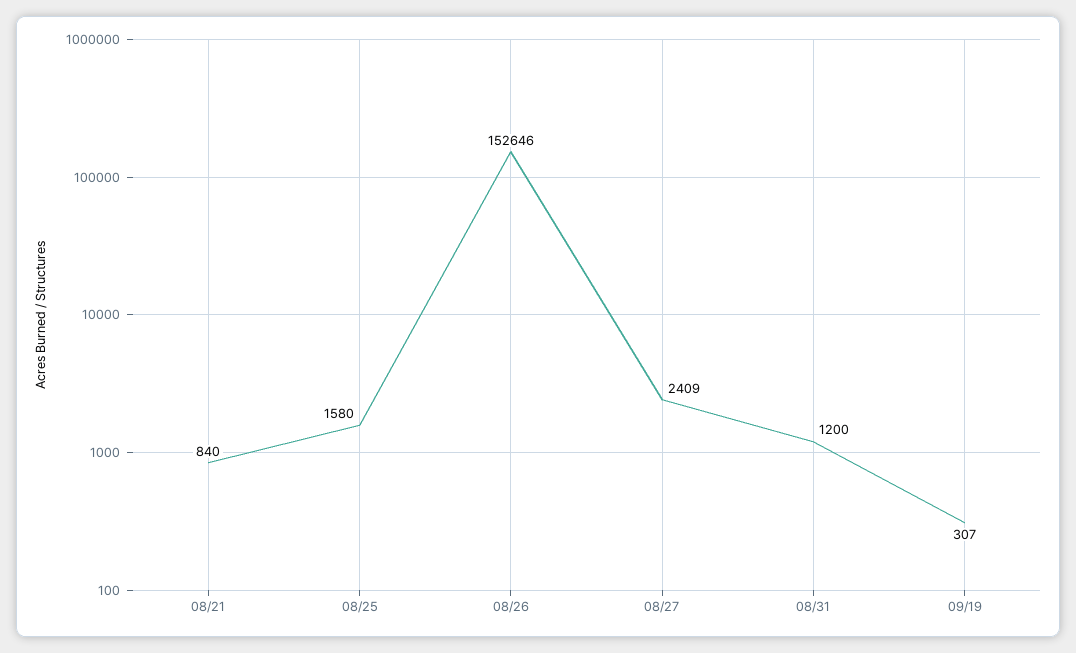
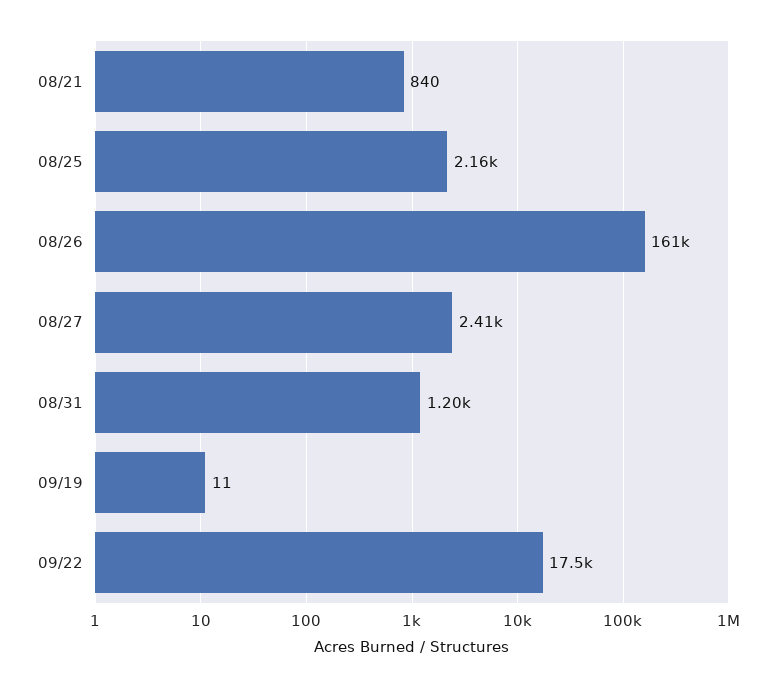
08/25: 1580 -> 2160
08/26: 152646 -> 161000
09/19: 307 -> 11
09/22: none -> 17500

